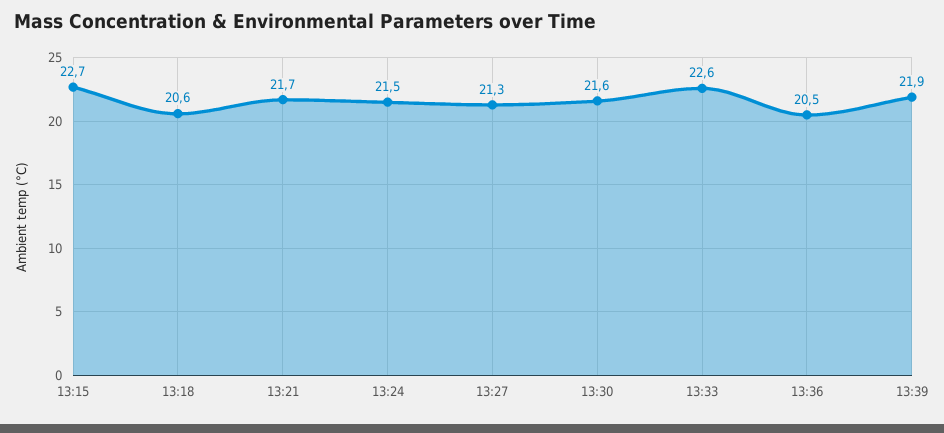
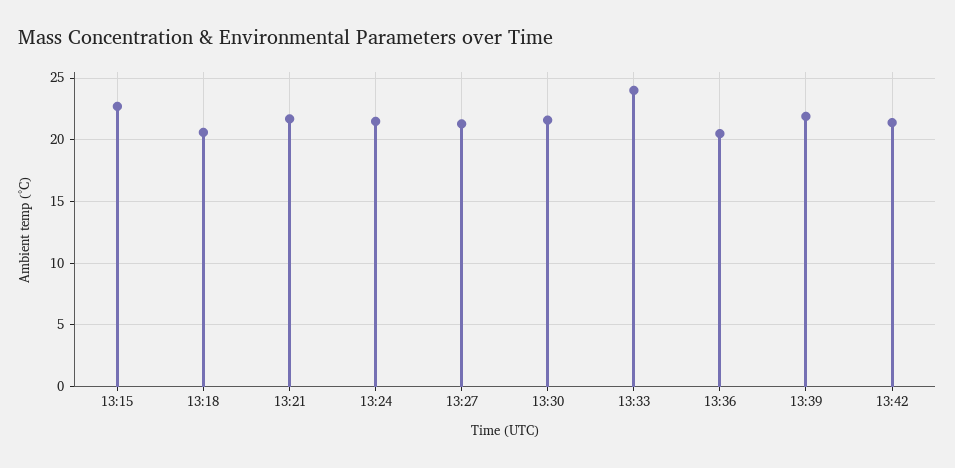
13:33: 22.6 -> 24
13:42: none -> 21.5

